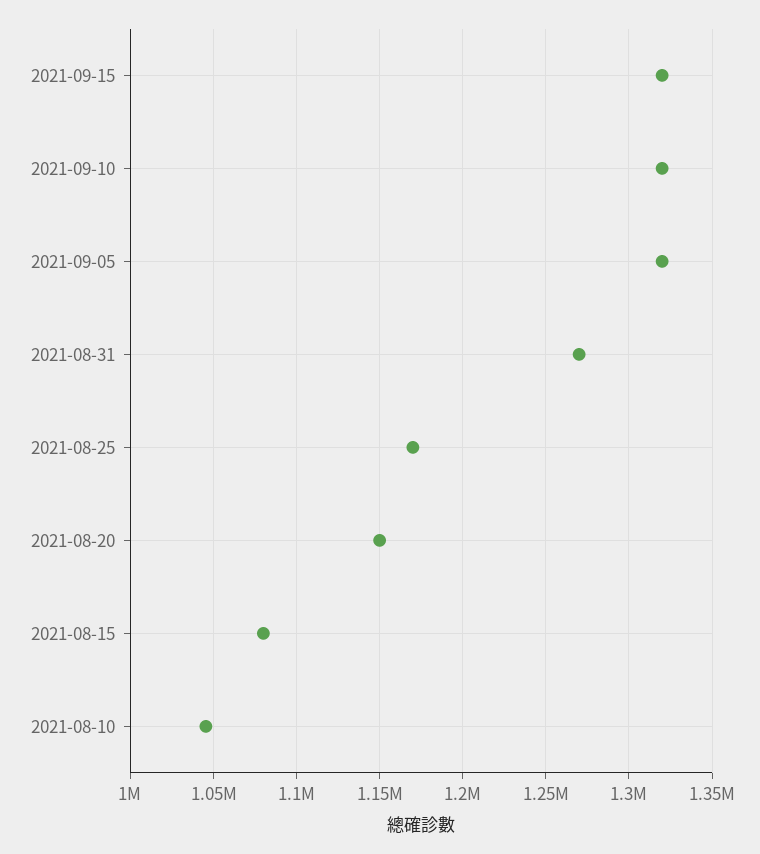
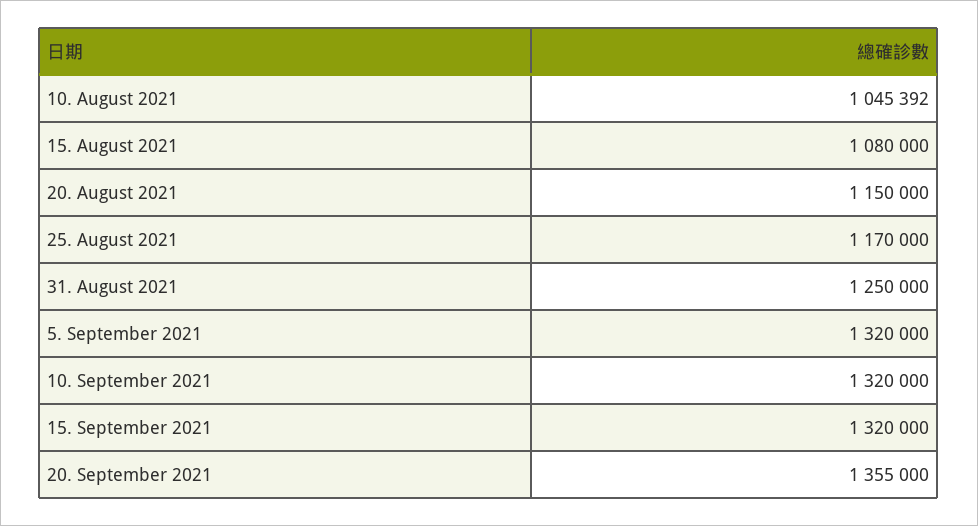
2021-08-31: 1270000 -> 1250000
20. September 2021: none -> 1355000

